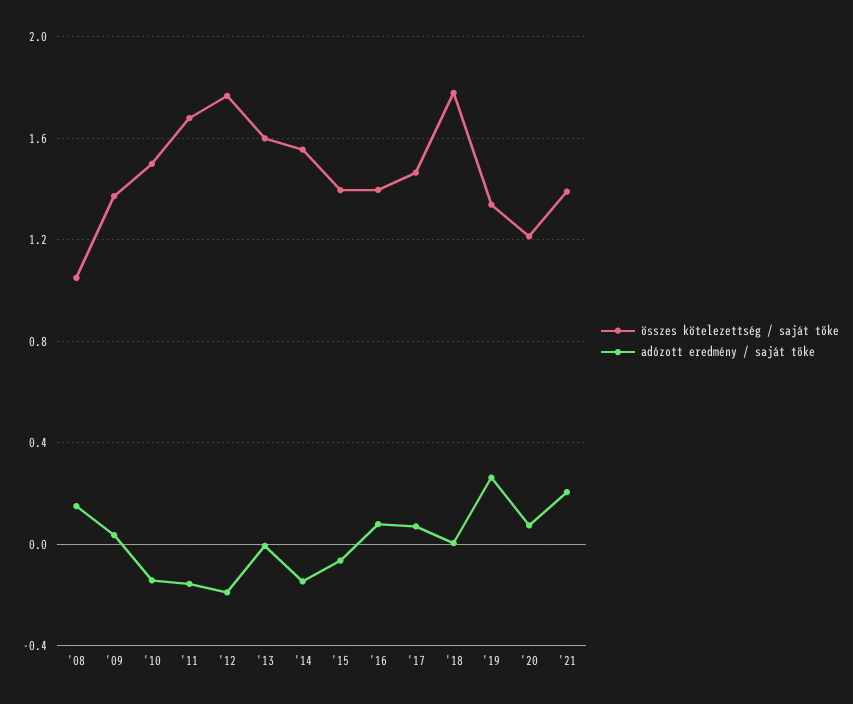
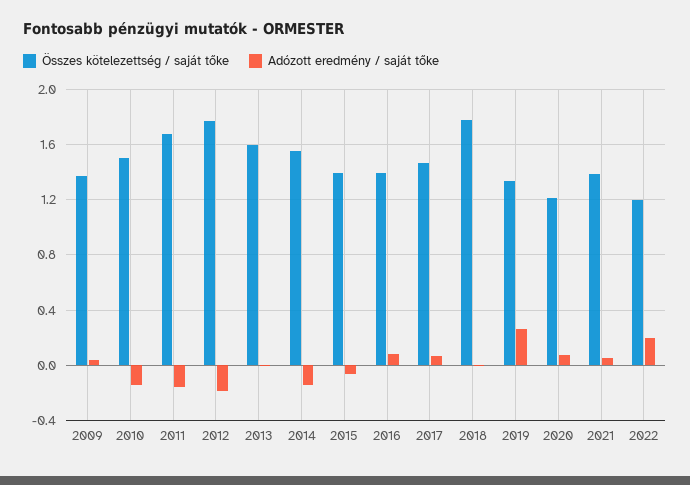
összes kötelezettség / saját tőke, '08: 1.05 -> none
adózott eredmény / saját tőke, '08: 0.15 -> none
adózott eredmény / saját tőke, '21: 0.2 -> 0.05
összes kötelezettség / saját tőke, 2022: none -> 1.2
adózott eredmény / saját tőke, 2022: none -> 0.2

